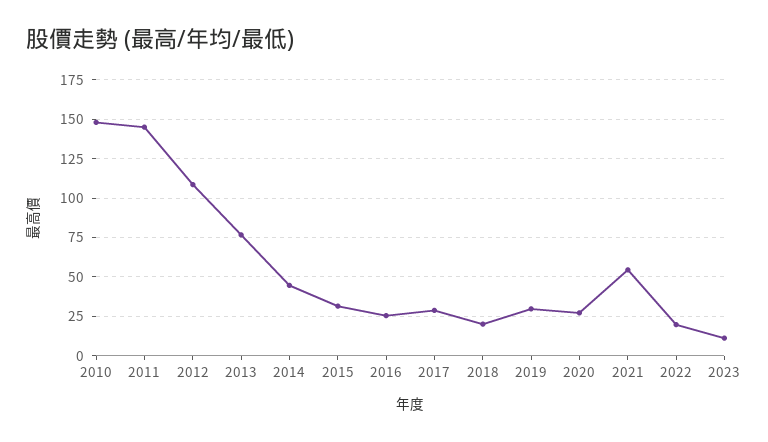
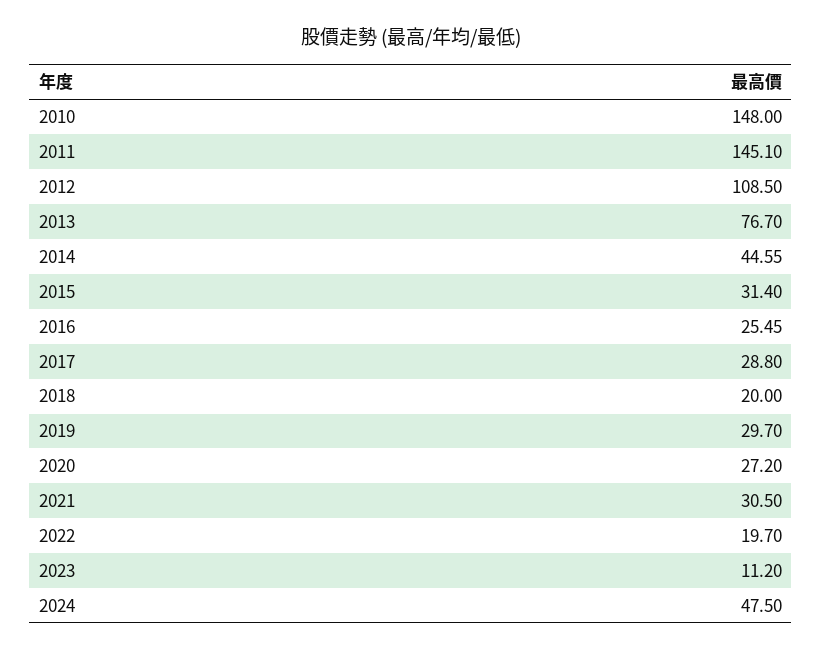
2021: 55 -> 30.5
2024: none -> 47.5

